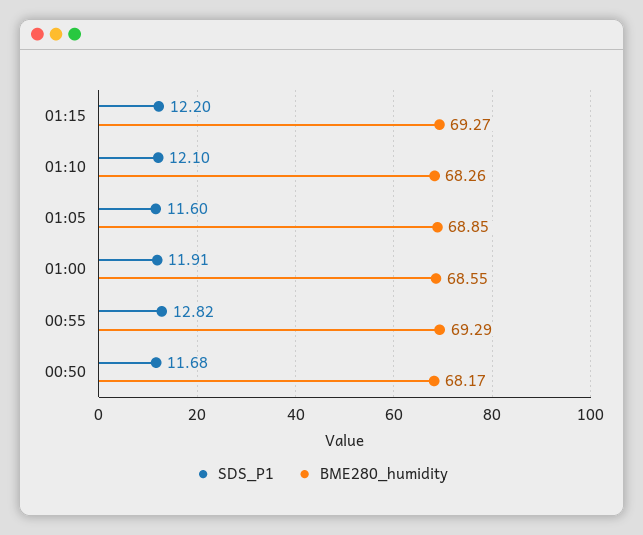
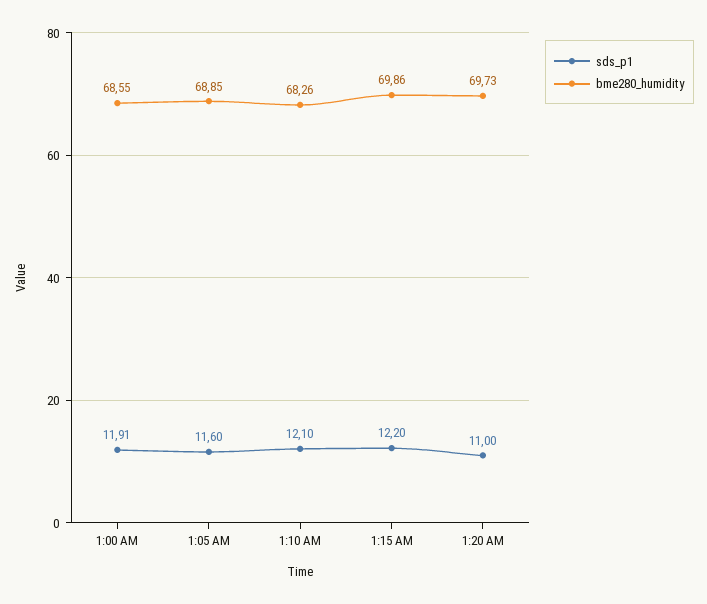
BME280_humidity, 01:15: 69.27 -> 69.86
SDS_P1, 00:55: 12.82 -> none
BME280_humidity, 00:55: 69.29 -> none
SDS_P1, 00:50: 11.68 -> none
BME280_humidity, 00:50: 68.17 -> none
SDS_P1, 1:20 AM: none -> 11
BME280_humidity, 1:20 AM: none -> 69.73

